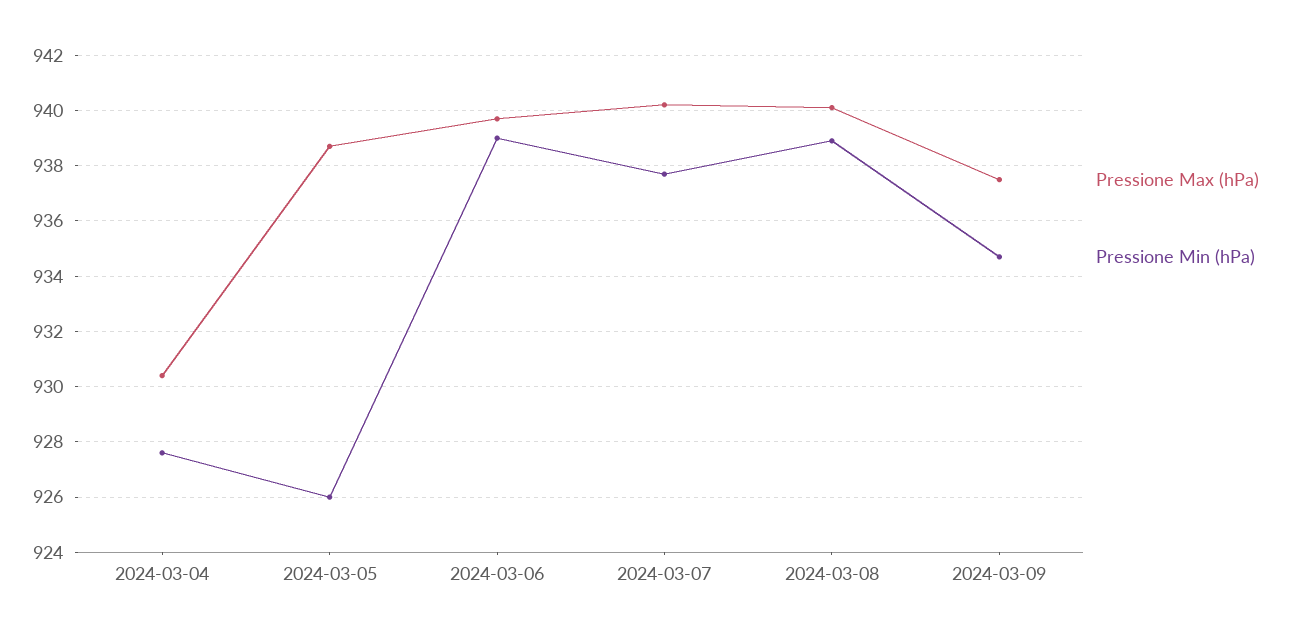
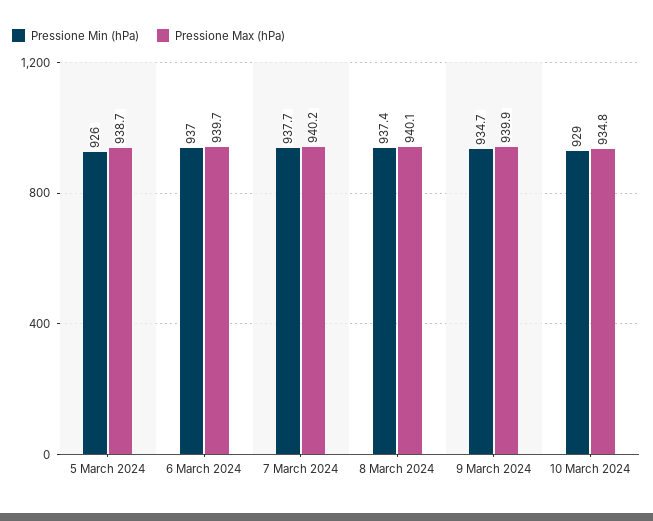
Pressione Max (hPa), 2024-03-04: 930.5 -> none
Pressione Min (hPa), 2024-03-04: 927.5 -> none
Pressione Min (hPa), 2024-03-06: 939 -> 937
Pressione Min (hPa), 2024-03-08: 939 -> 937.4
Pressione Max (hPa), 2024-03-09: 937.5 -> 939.9
Pressione Min (hPa), 10 March 2024: none -> 929
Pressione Max (hPa), 10 March 2024: none -> 934.8

